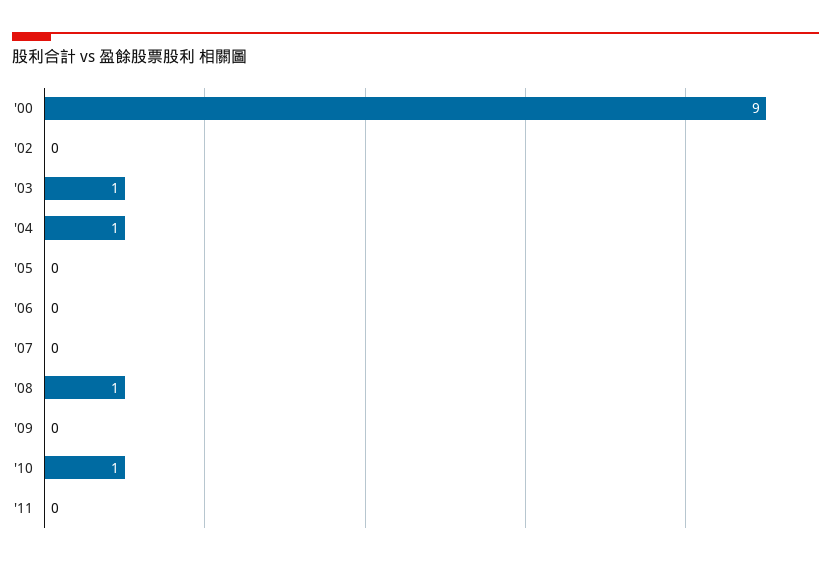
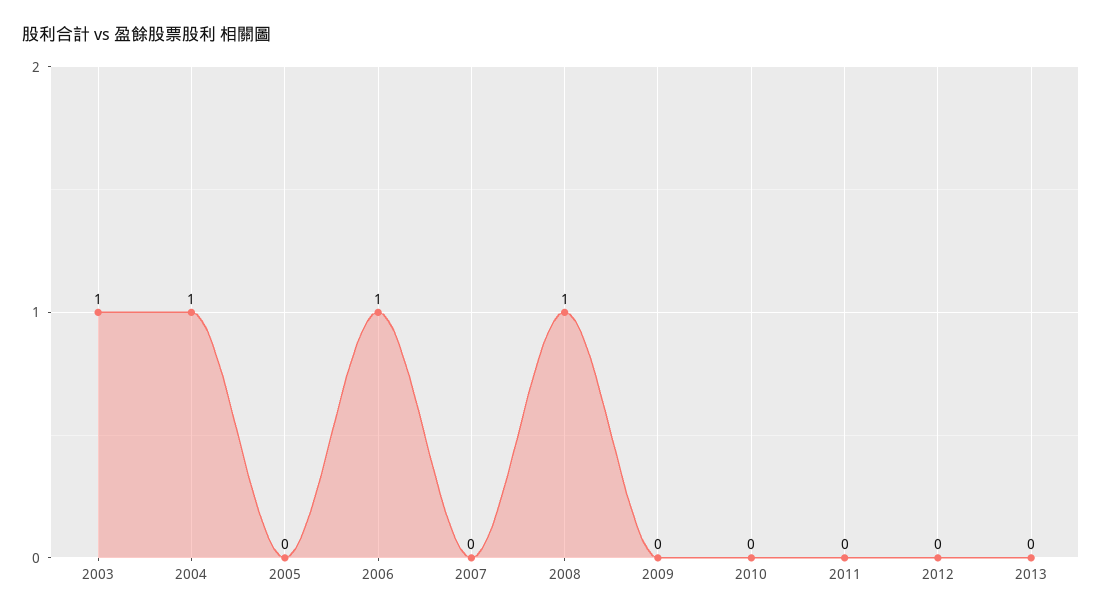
'00: 9 -> none
'02: 0 -> none
'06: 0 -> 1
'10: 1 -> 0
2012: none -> 0
2013: none -> 0

